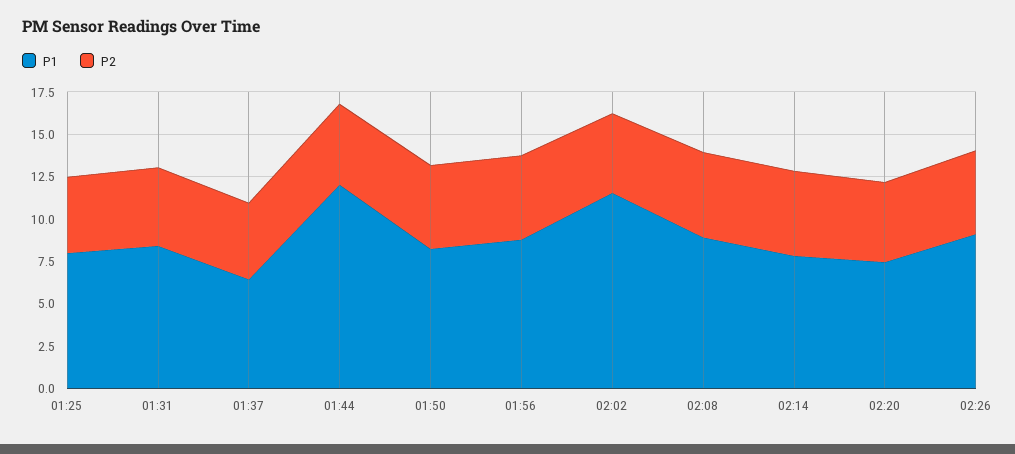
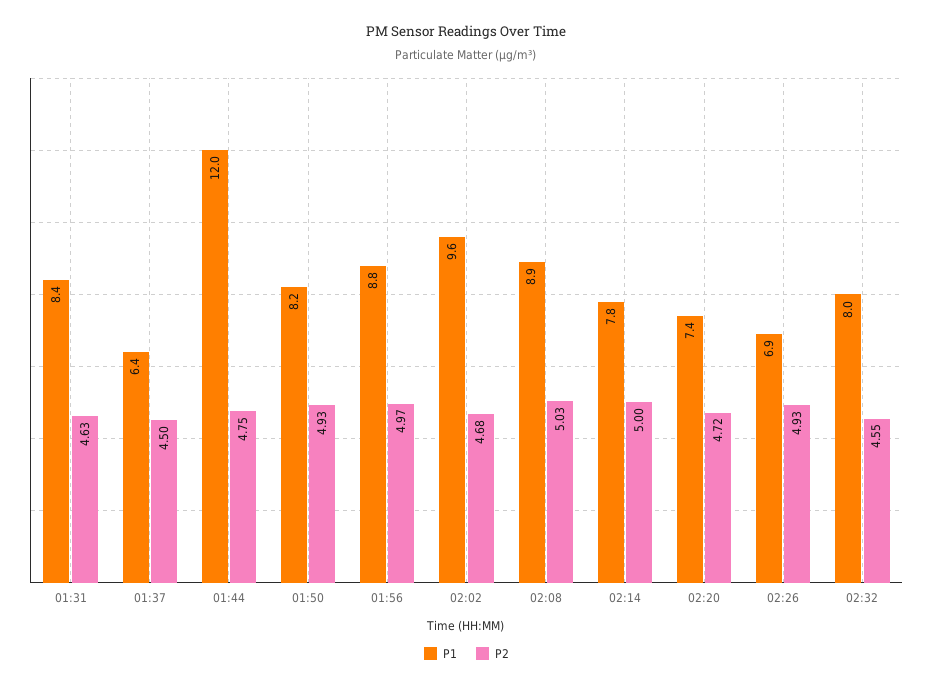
P1, 01:25: 8 -> none
P2, 01:25: 4.5 -> none
P1, 02:02: 11.5 -> 9.6
P1, 02:26: 9 -> 6.9
P1, 02:32: none -> 8
P2, 02:32: none -> 4.55

